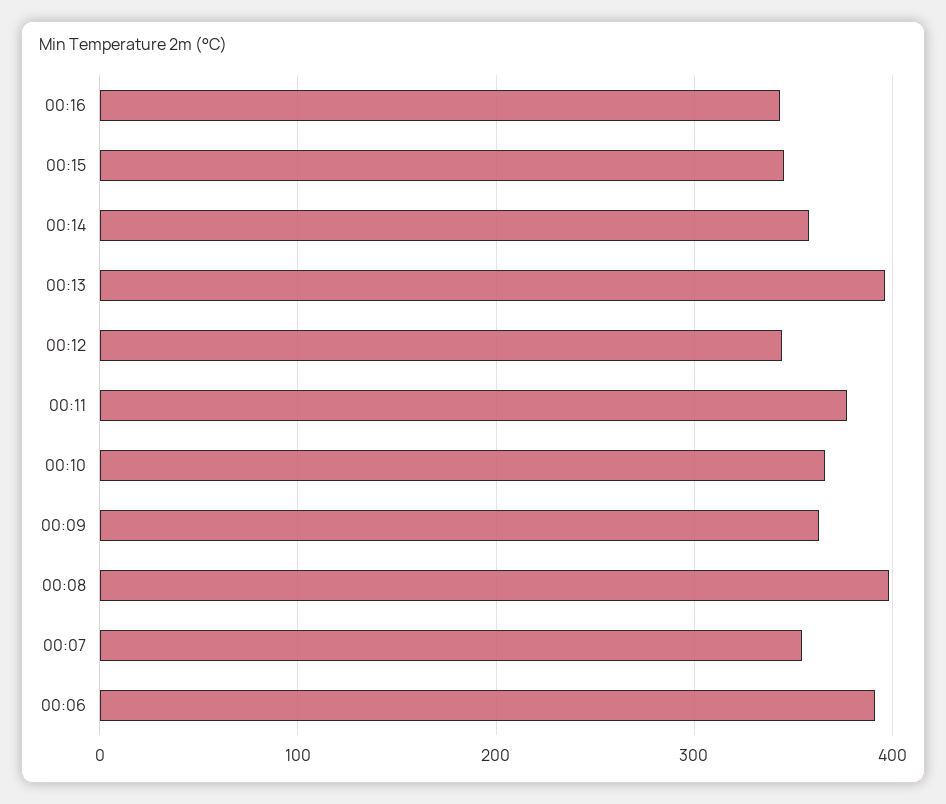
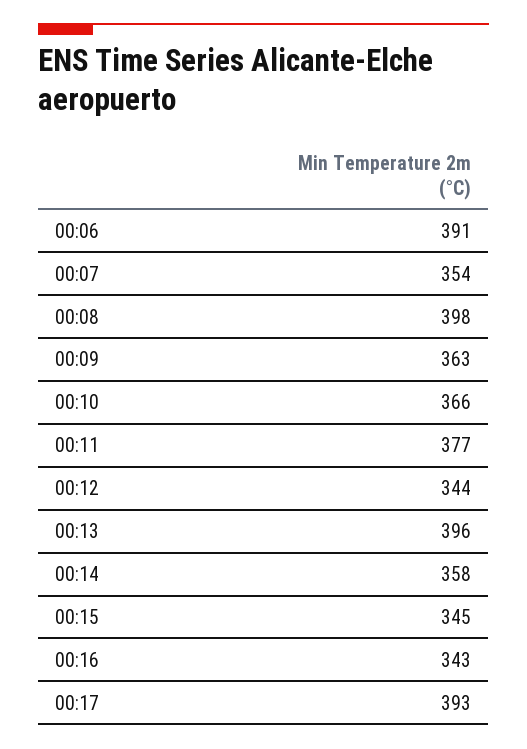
00:17: none -> 393

